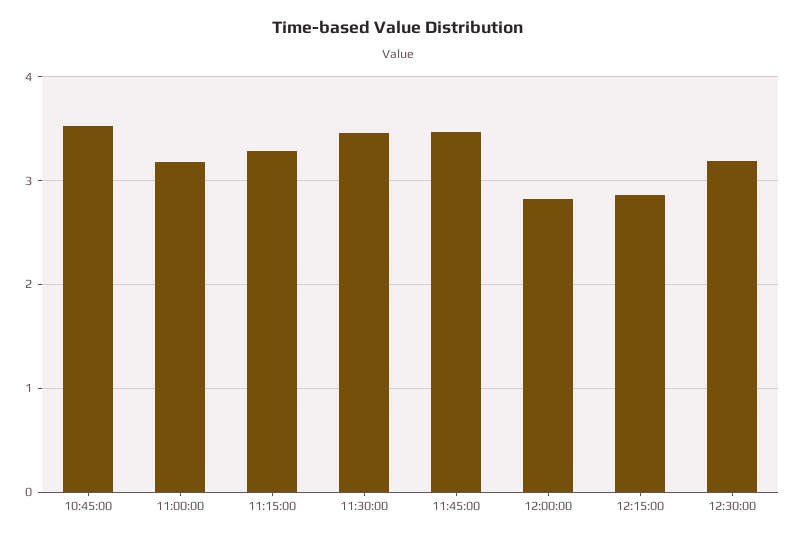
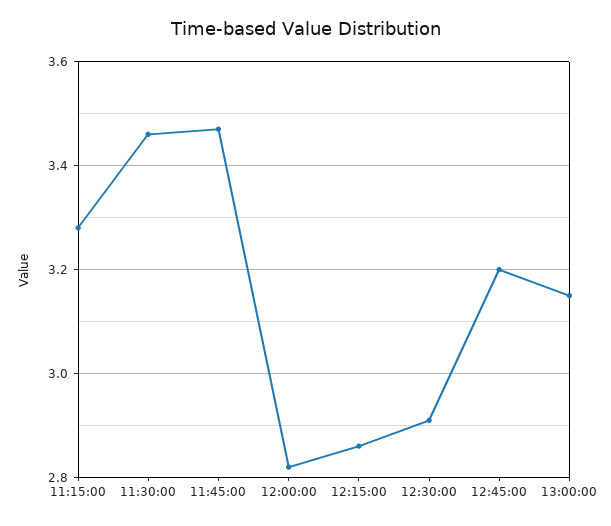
10:45:00: 3.5 -> none
11:00:00: 3.2 -> none
12:30:00: 3.2 -> 2.9
12:45:00: none -> 3.2
13:00:00: none -> 3.15

